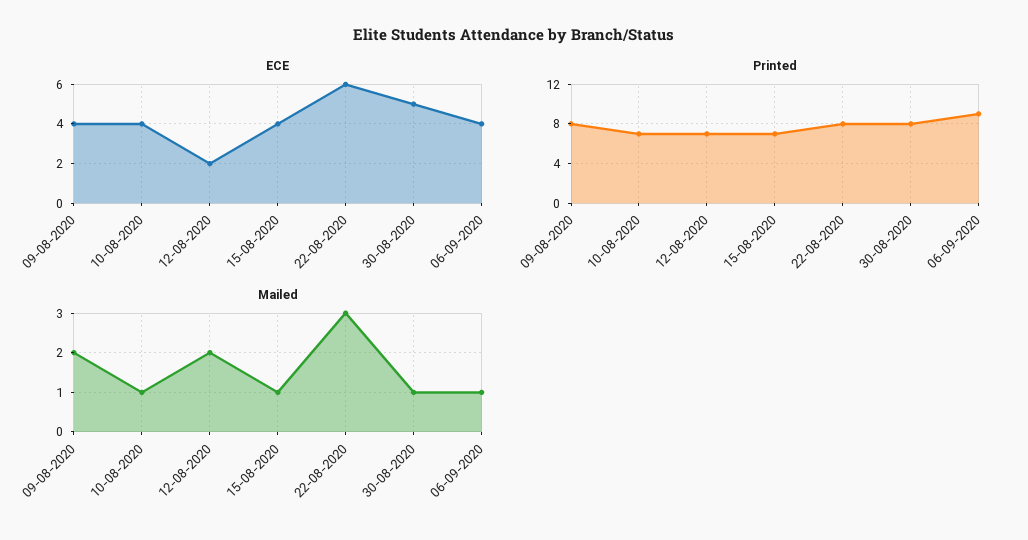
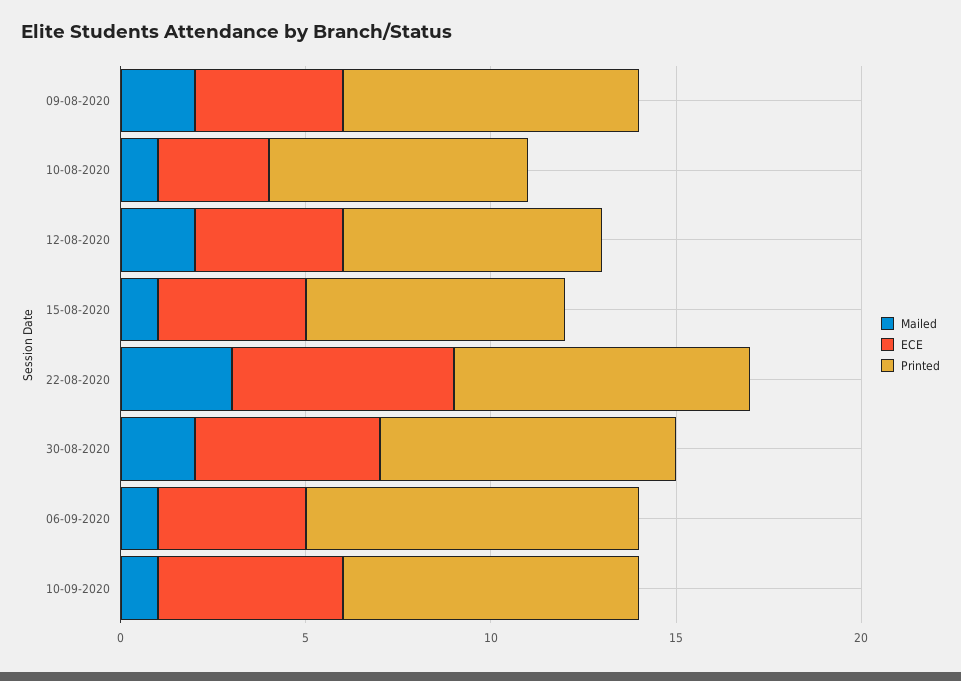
ECE, 10-08-2020: 4 -> 3
ECE, 12-08-2020: 2 -> 4
Mailed, 30-08-2020: 1 -> 2
Mailed, 10-09-2020: none -> 1
ECE, 10-09-2020: none -> 5
Printed, 10-09-2020: none -> 8

